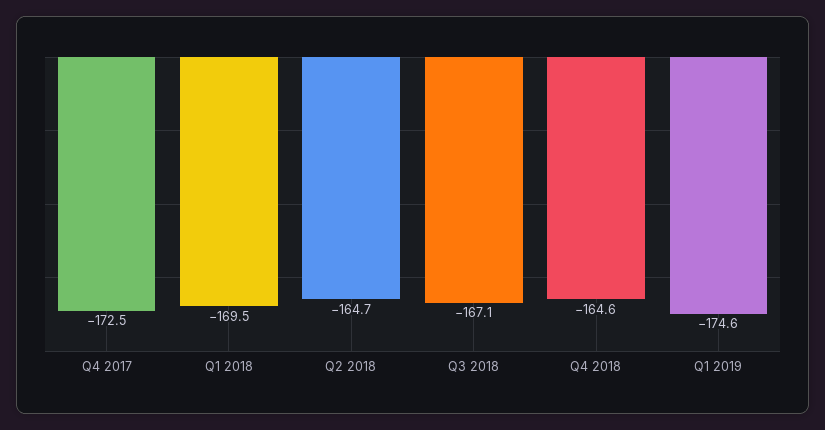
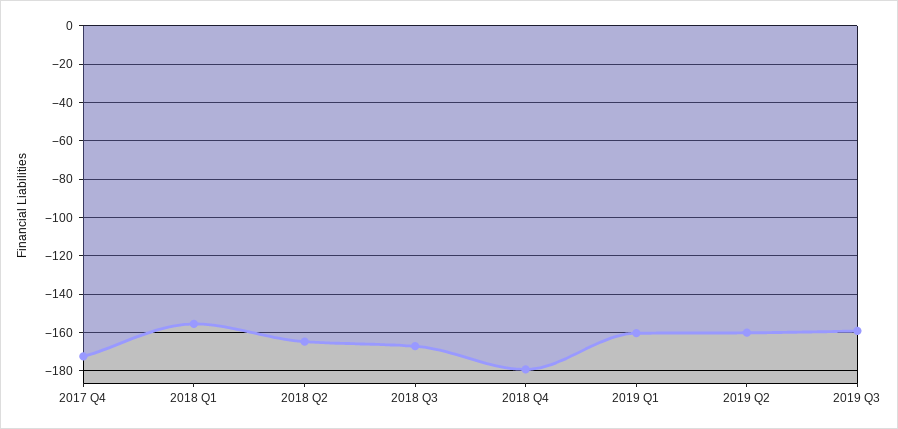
Q1 2018: -169.5 -> -155
Q4 2018: -164.6 -> -180
Q1 2019: -174.6 -> -160
2019 Q2: none -> -160
2019 Q3: none -> -160

